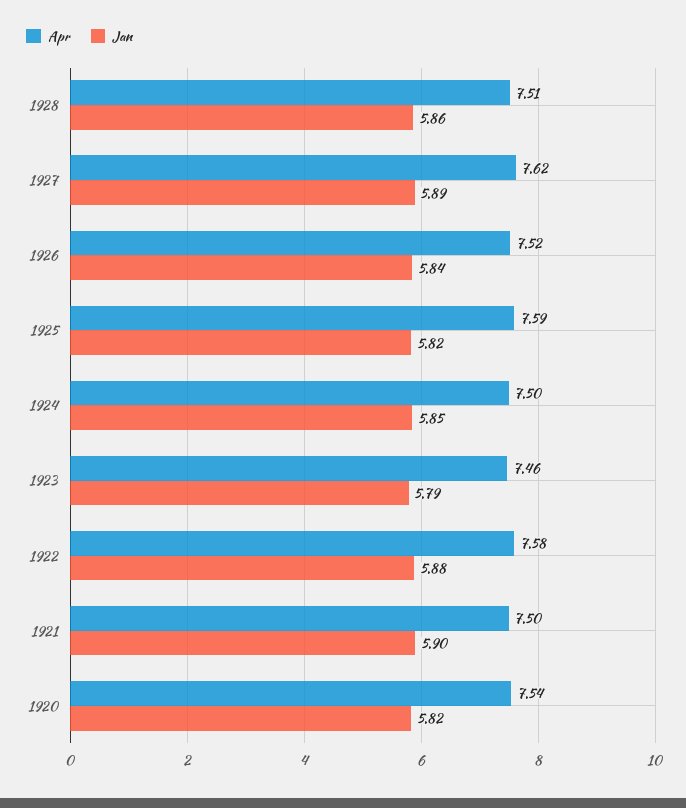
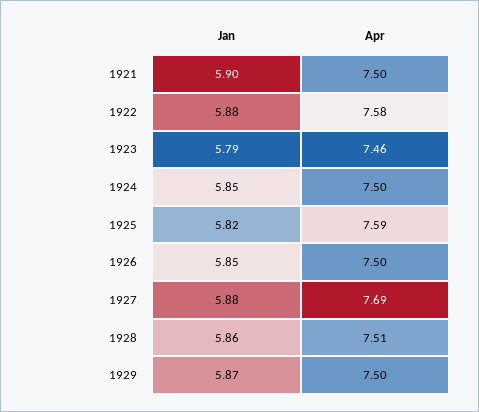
Apr, 1927: 7.62 -> 7.69
Jan, 1927: 5.89 -> 5.88
Apr, 1926: 7.52 -> 7.5
Jan, 1926: 5.84 -> 5.85
Apr, 1920: 7.54 -> none
Jan, 1920: 5.82 -> none
Jan, 1929: none -> 5.87
Apr, 1929: none -> 7.5

